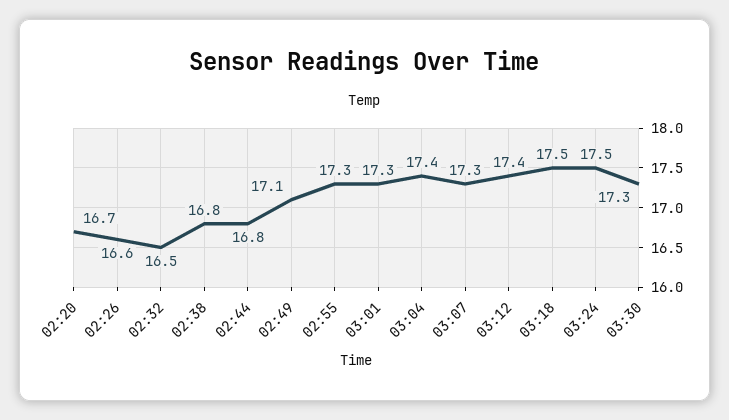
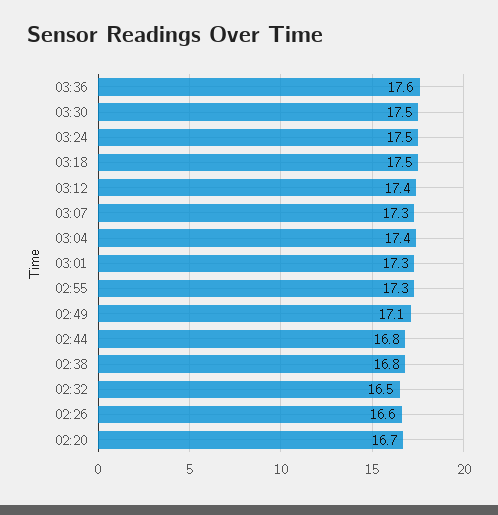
03:30: 17.3 -> 17.5
03:36: none -> 17.6

